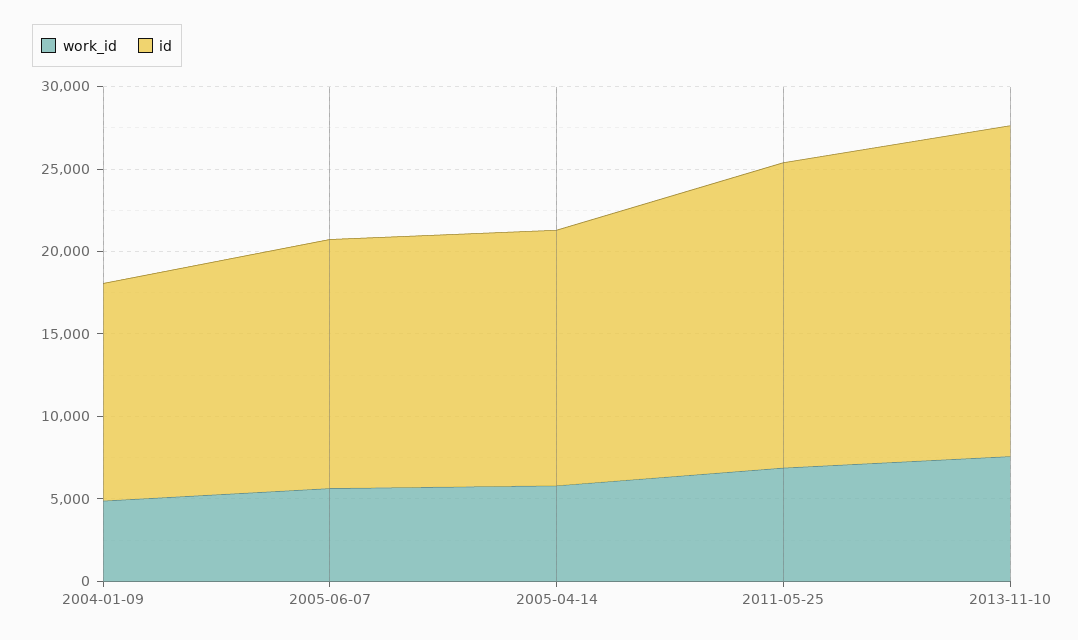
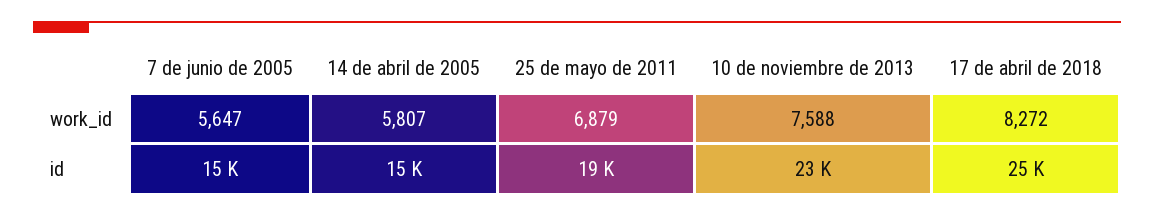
work_id, 2004-01-09: 5000 -> none
id, 2004-01-09: 13000 -> none
id, 2013-11-10: 20000 -> 23000
work_id, 17 de abril de 2018: none -> 8272
id, 17 de abril de 2018: none -> 25000

